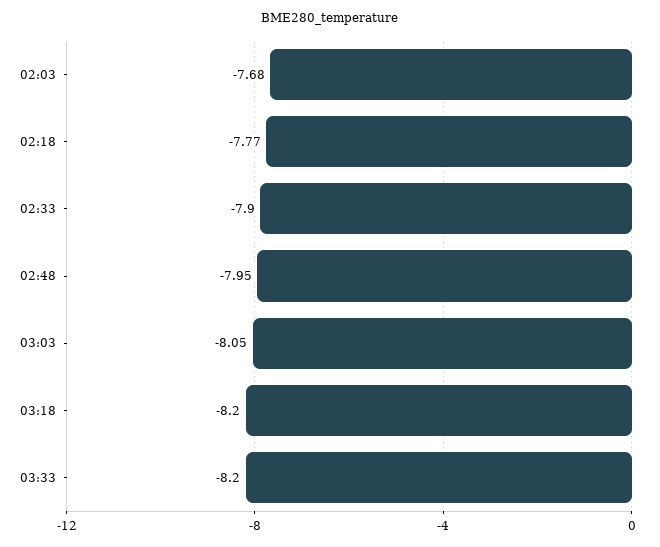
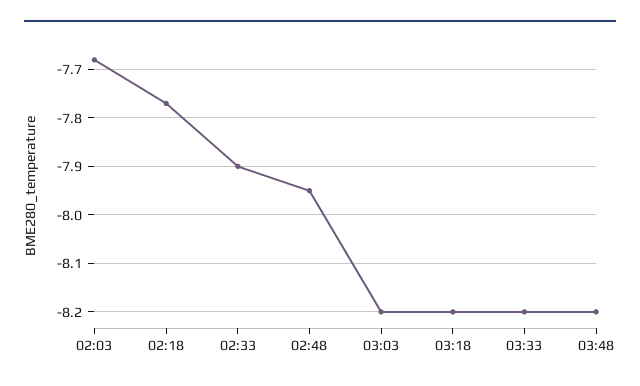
03:03: -8.05 -> -8.2
03:48: none -> -8.2

